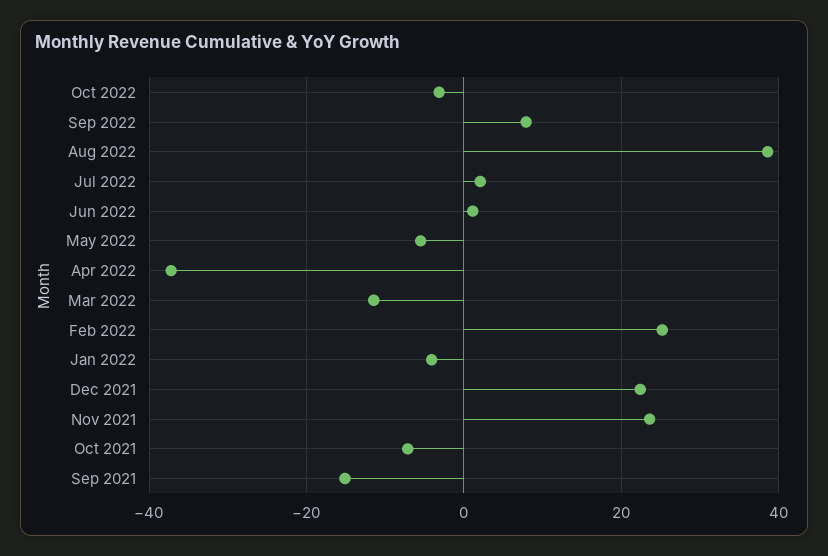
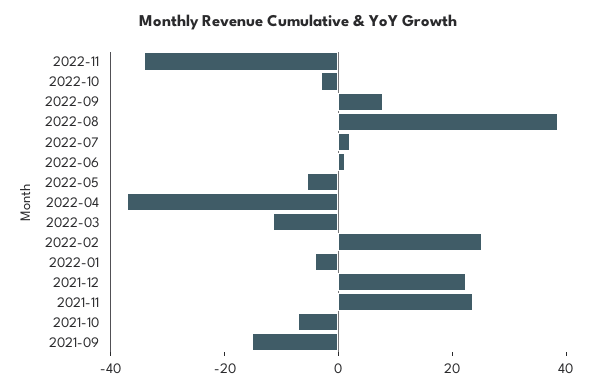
2022-11: none -> -35

